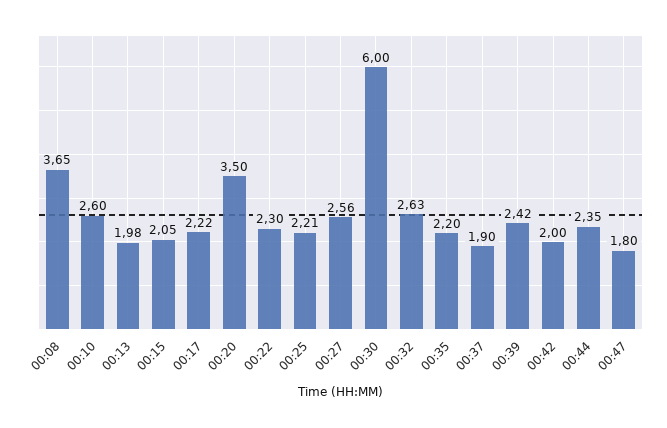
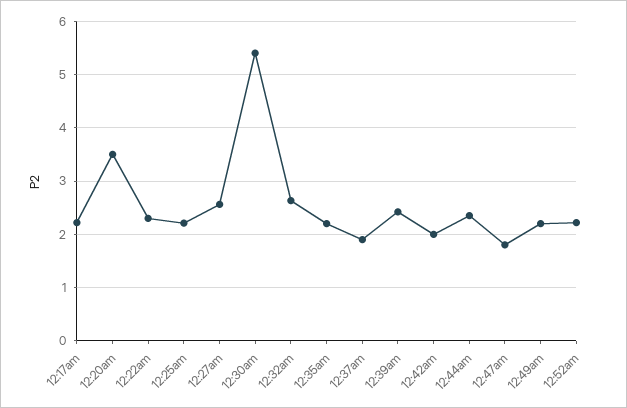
00:08: 3.65 -> none
00:10: 2.6 -> none
00:13: 1.98 -> none
00:15: 2.05 -> none
00:30: 6 -> 5.4
12:49am: none -> 2.2
12:52am: none -> 2.2

